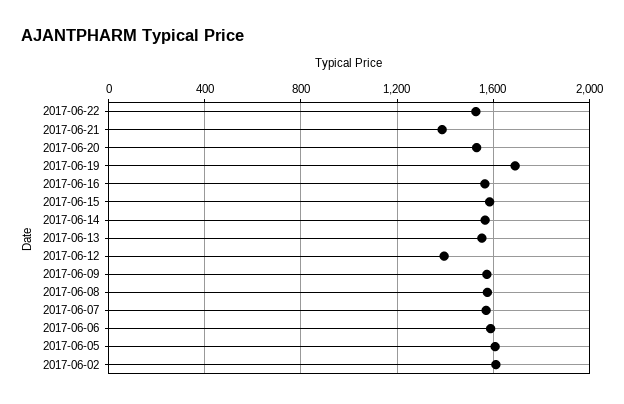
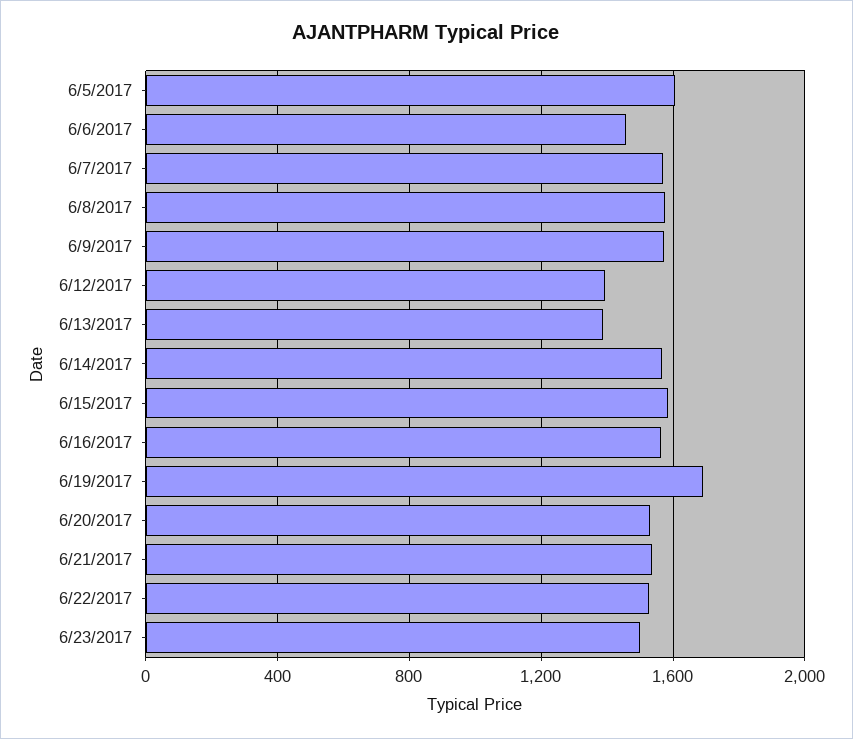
2017-06-21: 1400 -> 1550
2017-06-13: 1550 -> 1400
2017-06-06: 1600 -> 1450
2017-06-02: 1600 -> none
6/23/2017: none -> 1500

